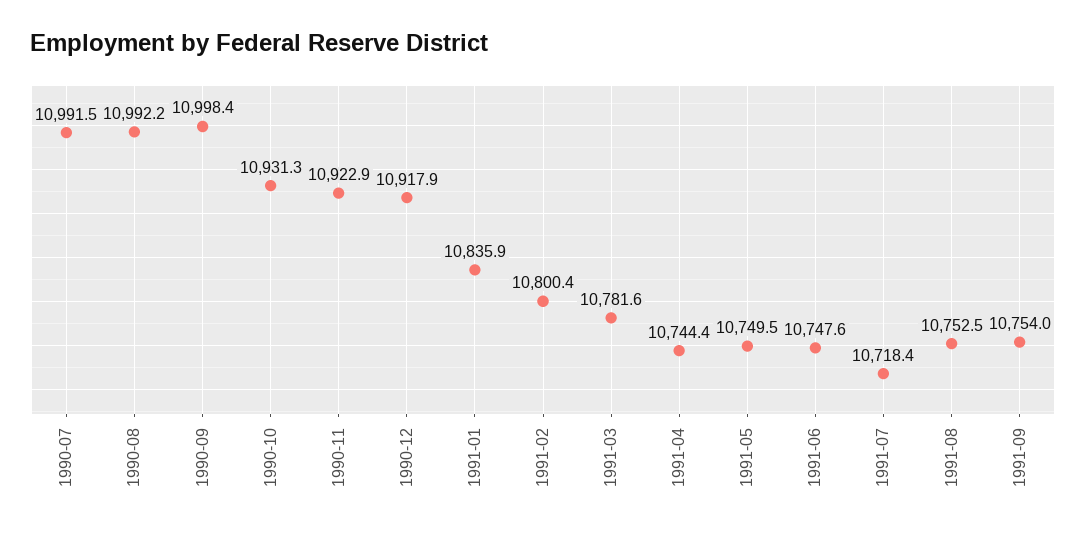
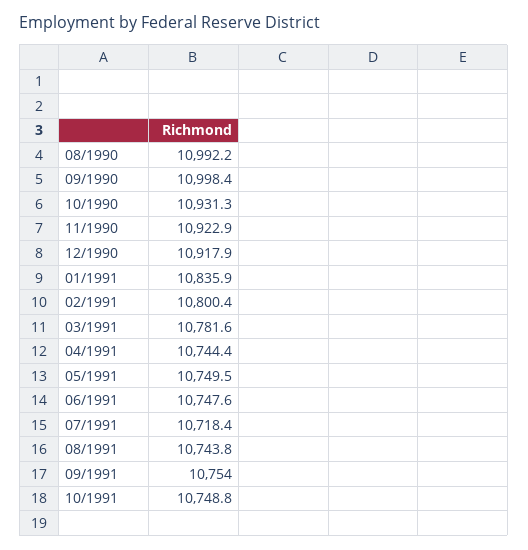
1990-07: 10991.5 -> none
1991-08: 10752.5 -> 10743.8
10/1991: none -> 10748.8

